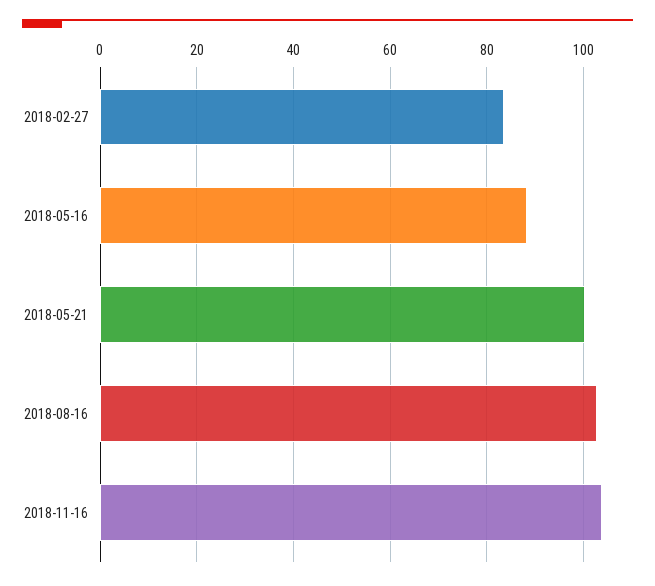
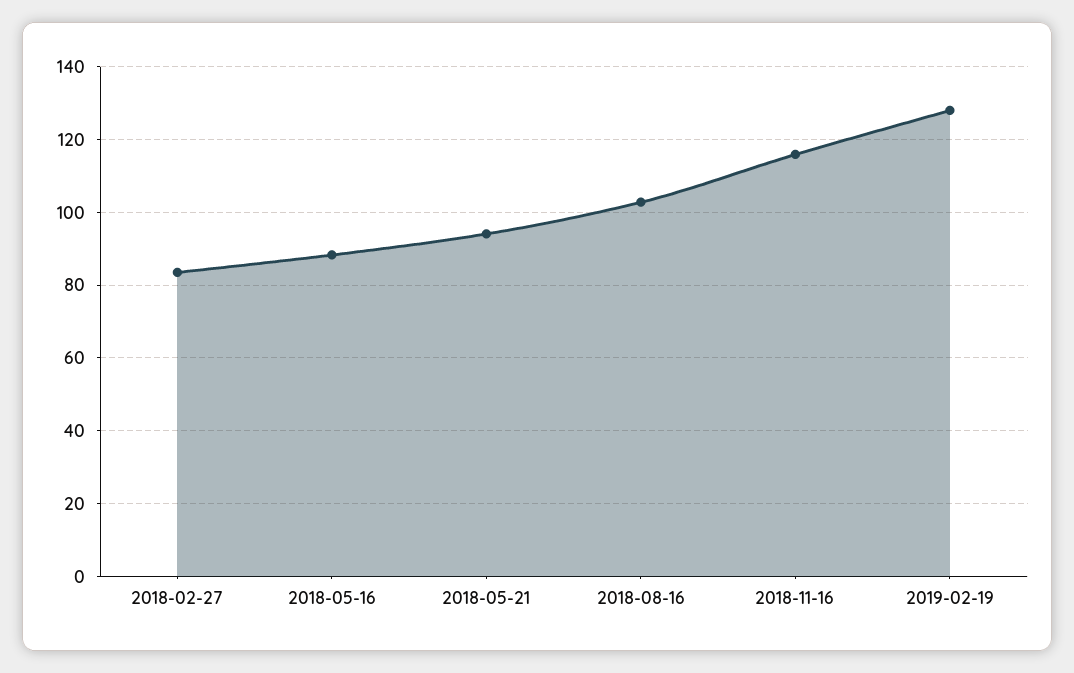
2018-05-21: 100 -> 94
2018-11-16: 104 -> 116
2019-02-19: none -> 128

